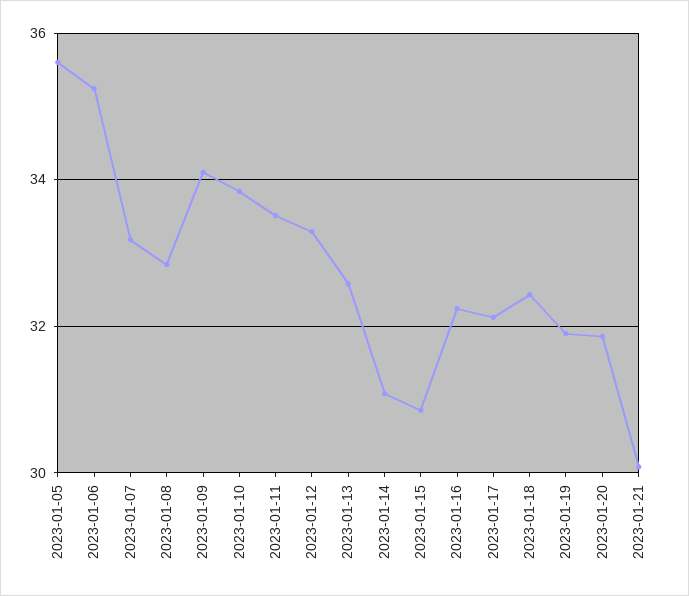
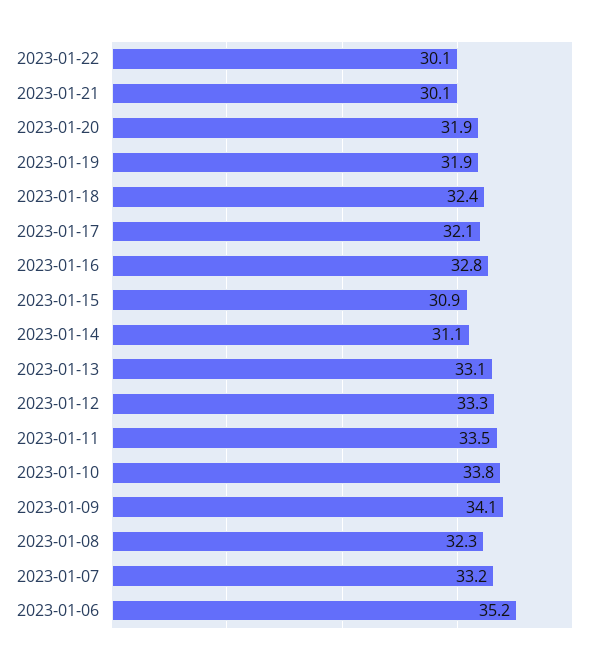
2023-01-05: 35.6 -> none
2023-01-08: 32.8 -> 32.3
2023-01-13: 32.6 -> 33.1
2023-01-16: 32.2 -> 32.8
2023-01-22: none -> 30.1

